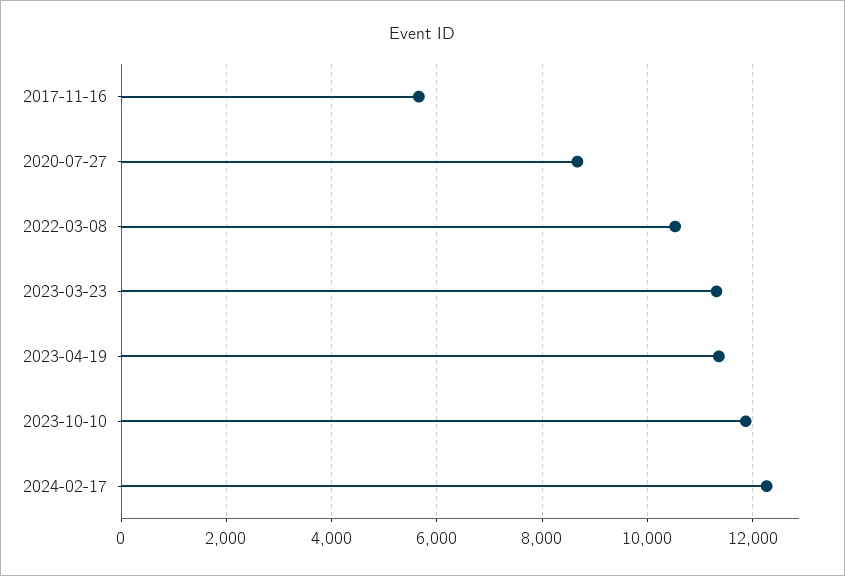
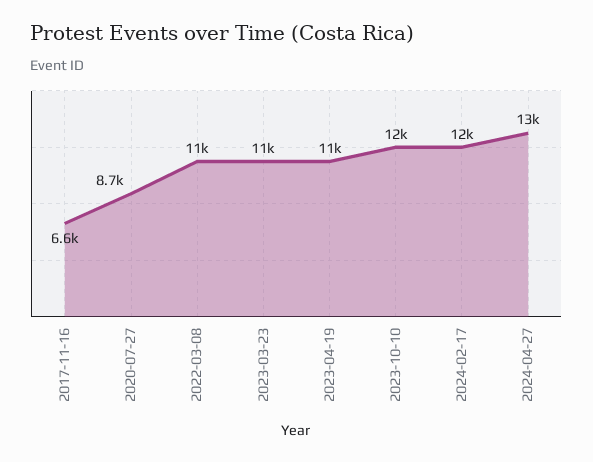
2017-11-16: 5600 -> 6600
2024-04-27: none -> 13000

